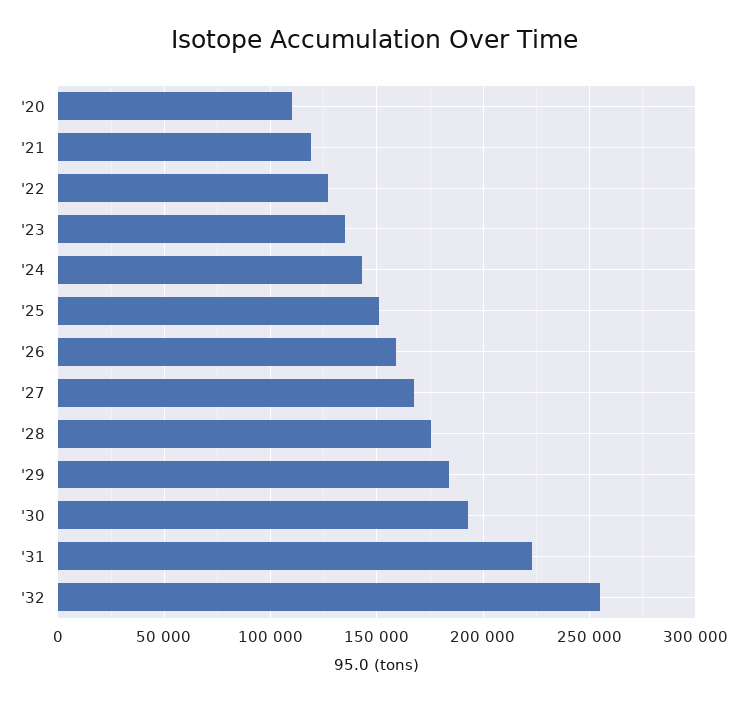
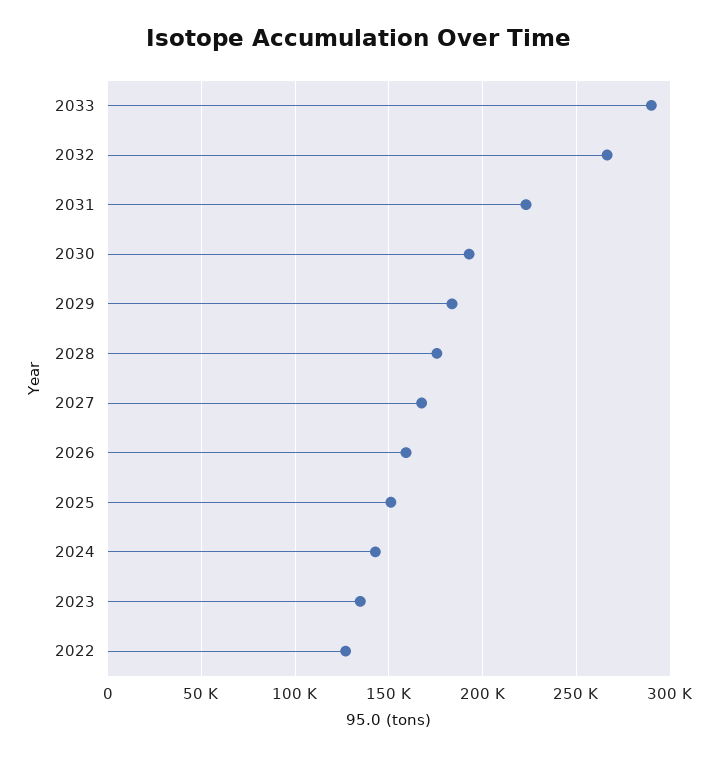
'20: 110000 -> none
'21: 120000 -> none
'32: 255000 -> 265000
2033: none -> 290000

